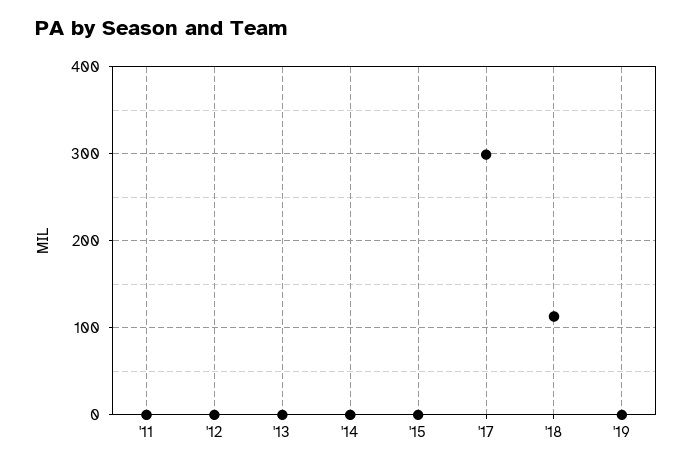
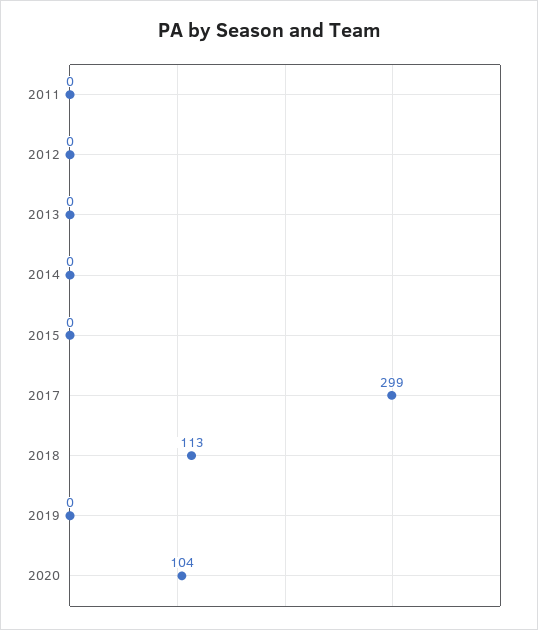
2020: none -> 104

